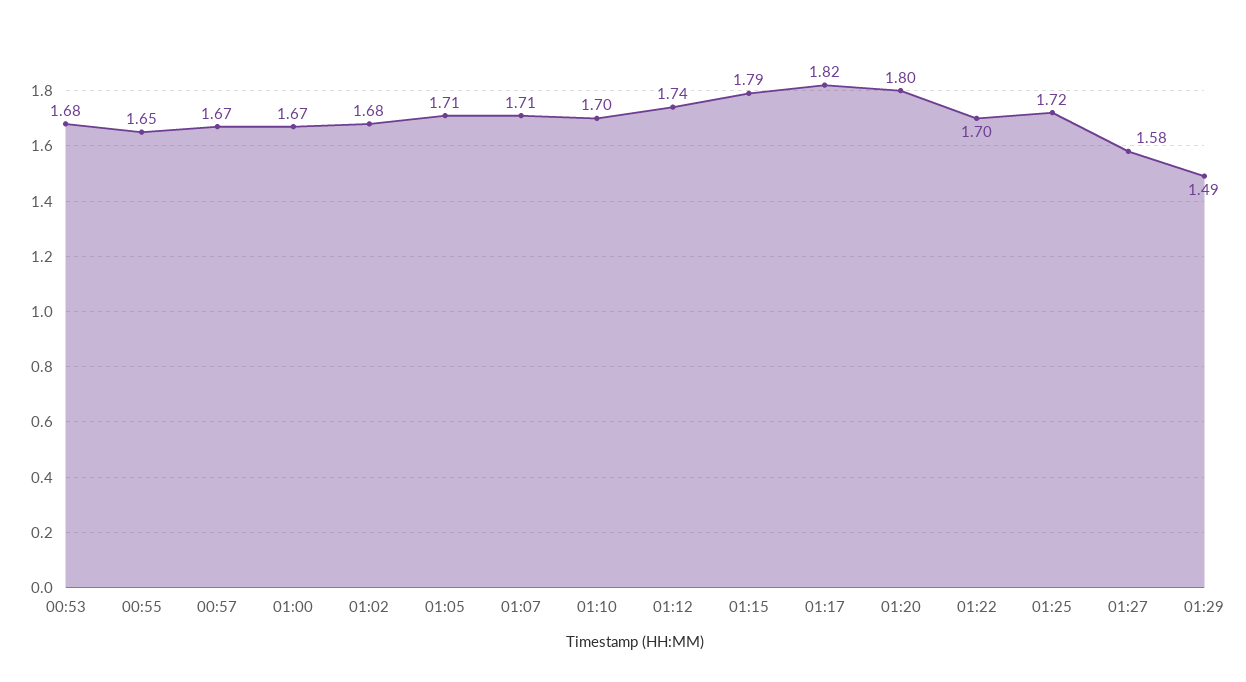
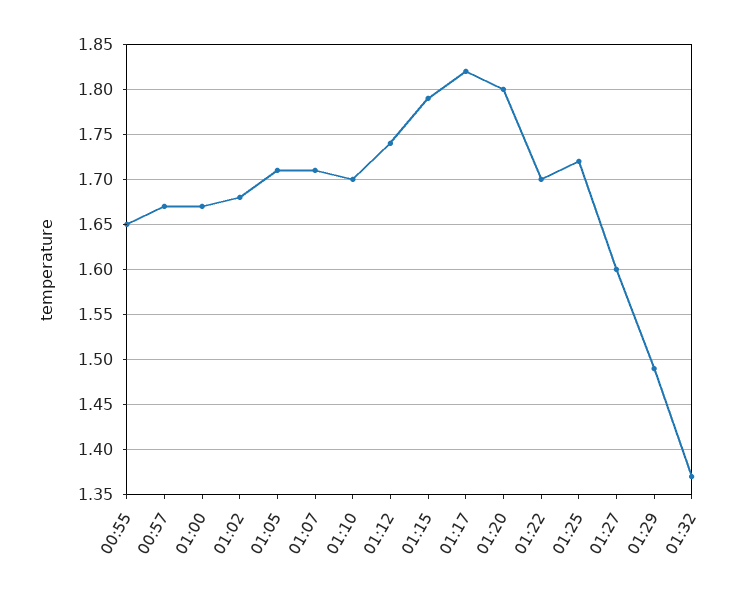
00:53: 1.68 -> none
01:27: 1.58 -> 1.6
01:32: none -> 1.37

